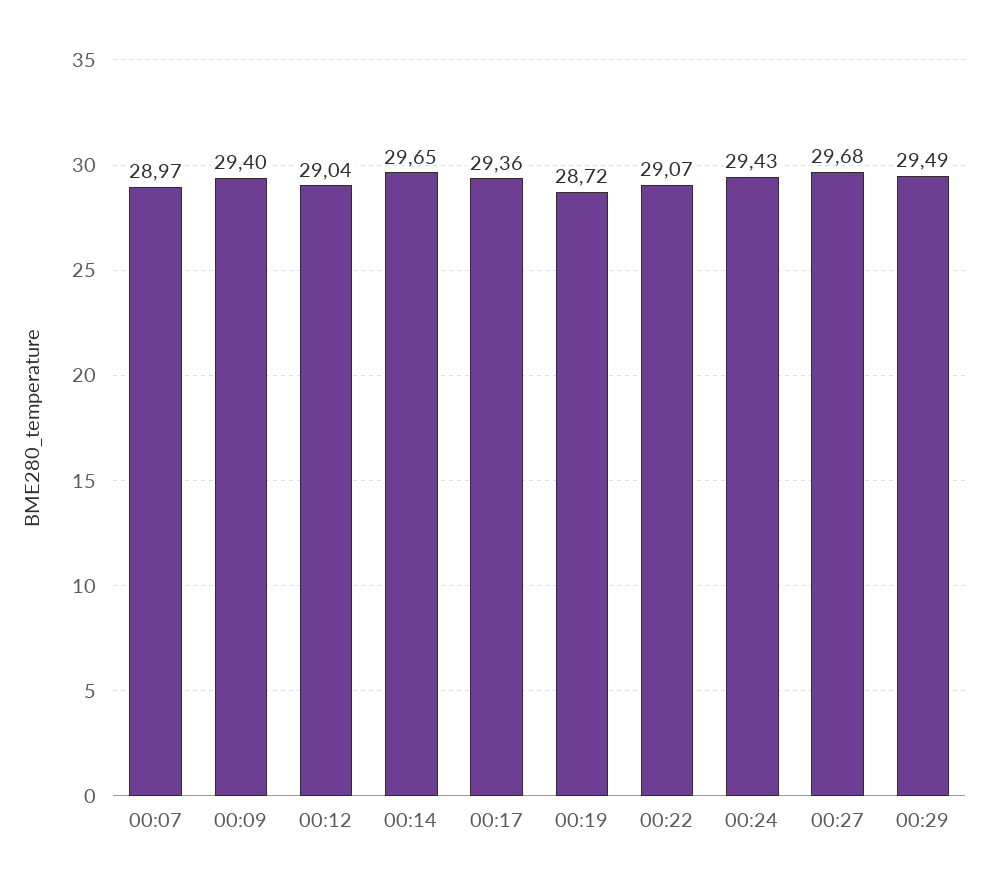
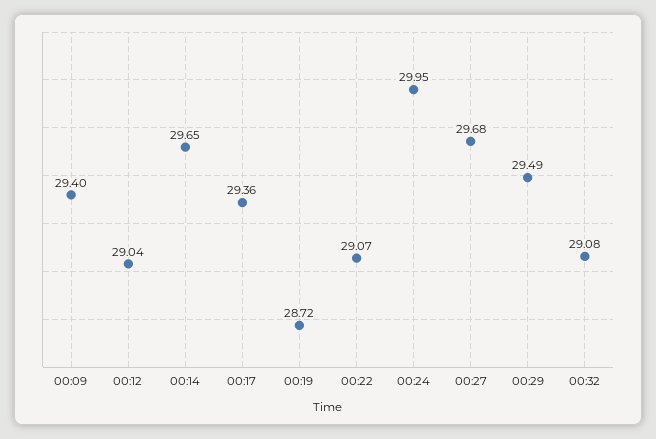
00:07: 28.97 -> none
00:24: 29.43 -> 29.95
00:32: none -> 29.08

